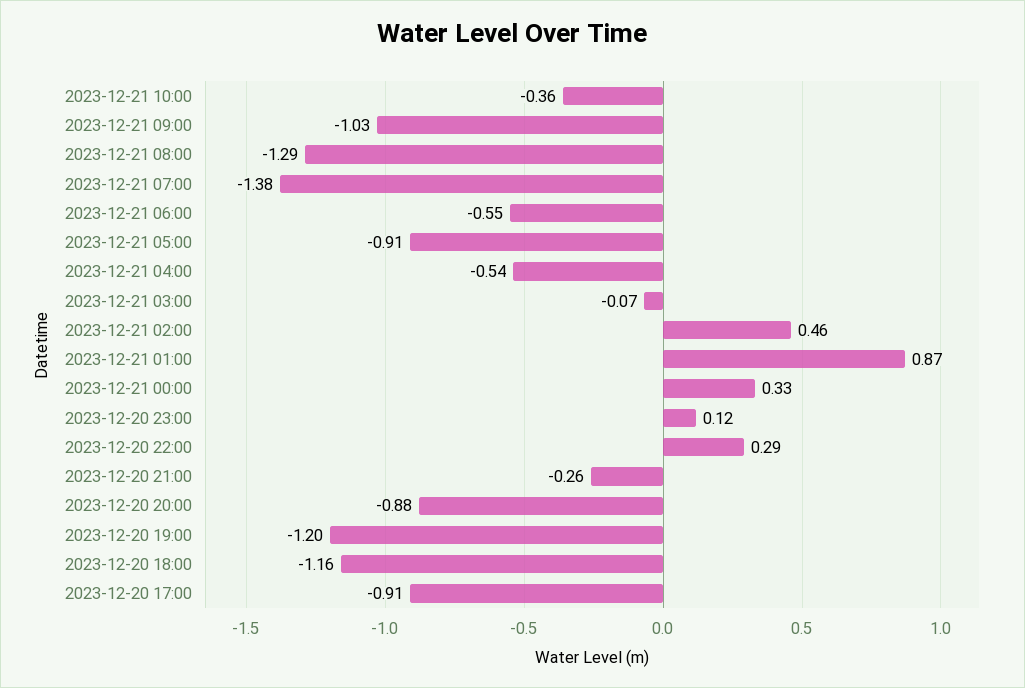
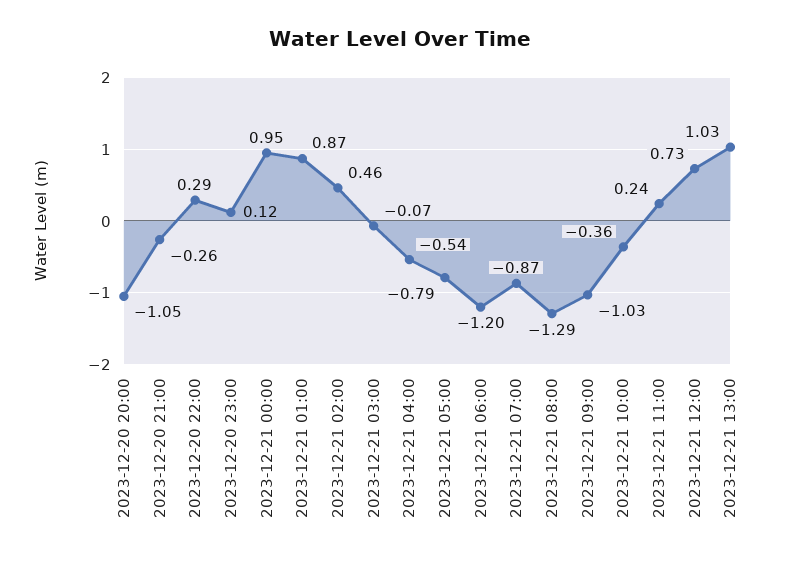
2023-12-21 07:00: -1.38 -> -0.87
2023-12-21 06:00: -0.55 -> -1.2
2023-12-21 05:00: -0.91 -> -0.79
2023-12-21 00:00: 0.33 -> 0.95
2023-12-20 20:00: -0.88 -> -1.05
2023-12-20 19:00: -1.2 -> none
2023-12-20 18:00: -1.16 -> none
2023-12-20 17:00: -0.91 -> none
2023-12-21 11:00: none -> 0.24
2023-12-21 12:00: none -> 0.73
2023-12-21 13:00: none -> 1.03

